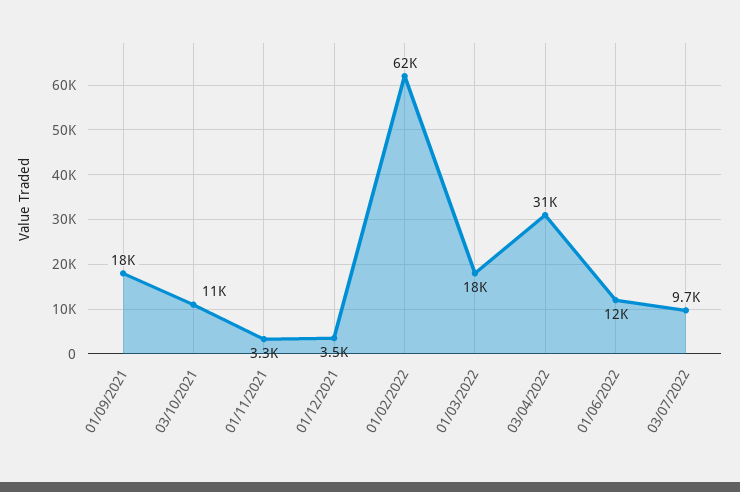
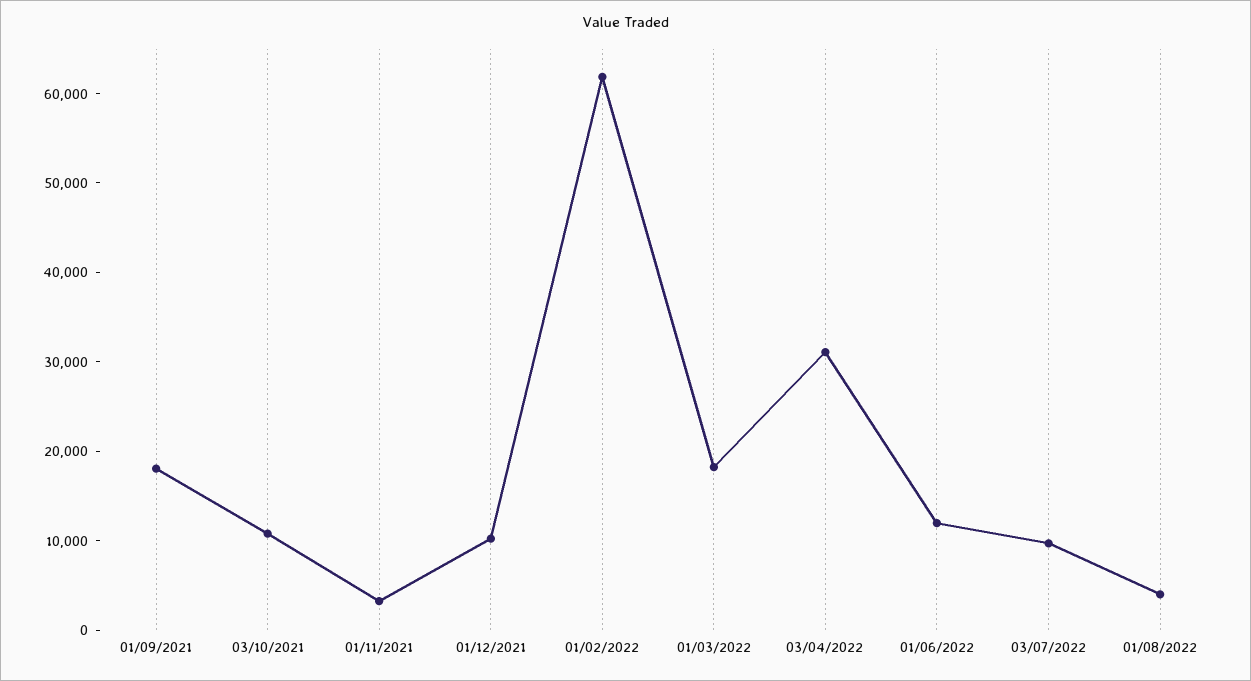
01/12/2021: 3500 -> 10000
01/08/2022: none -> 4000

